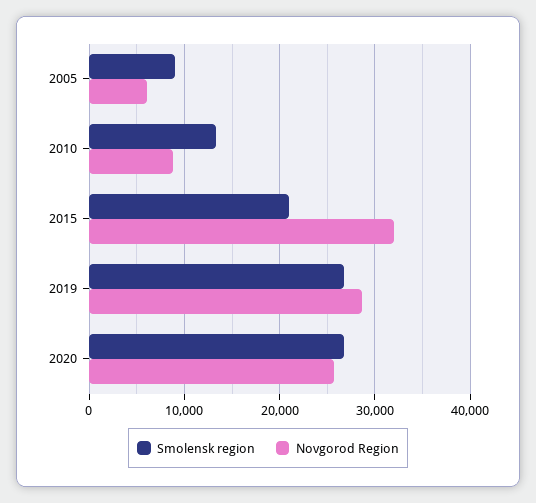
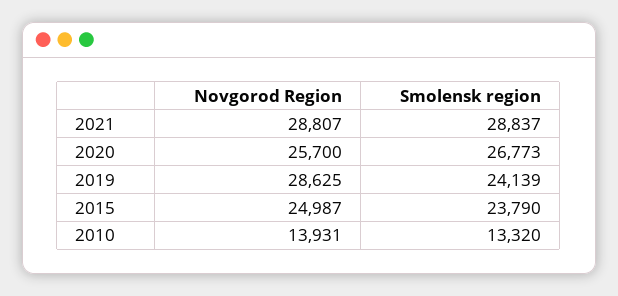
Smolensk region, 2005: 9000 -> none
Novgorod Region, 2005: 6000 -> none
Novgorod Region, 2010: 9000 -> 13931
Smolensk region, 2015: 21000 -> 23790
Novgorod Region, 2015: 32000 -> 24987
Smolensk region, 2019: 27000 -> 24139
Novgorod Region, 2021: none -> 28807
Smolensk region, 2021: none -> 28837

